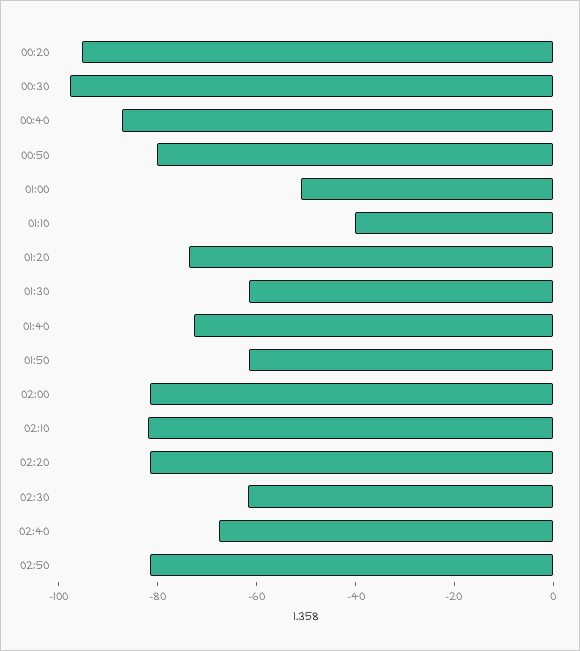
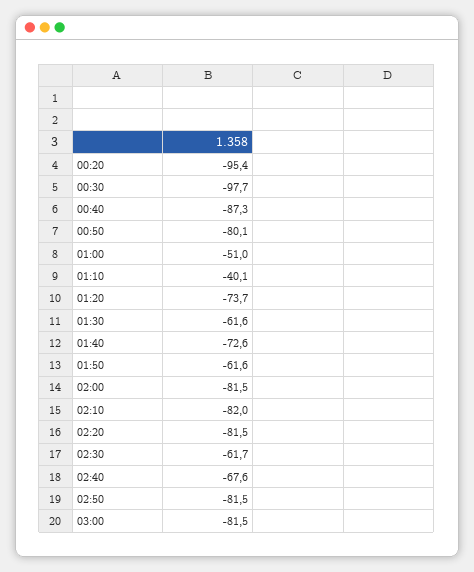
03:00: none -> -81.5

